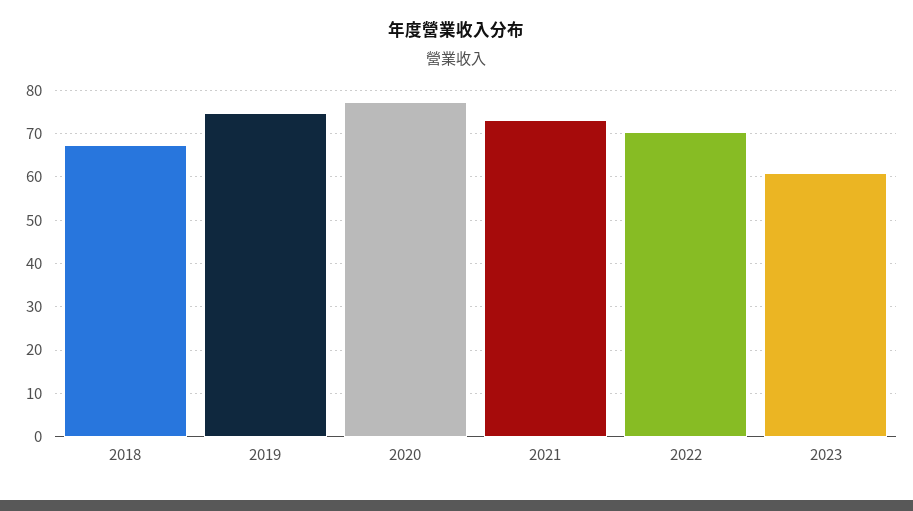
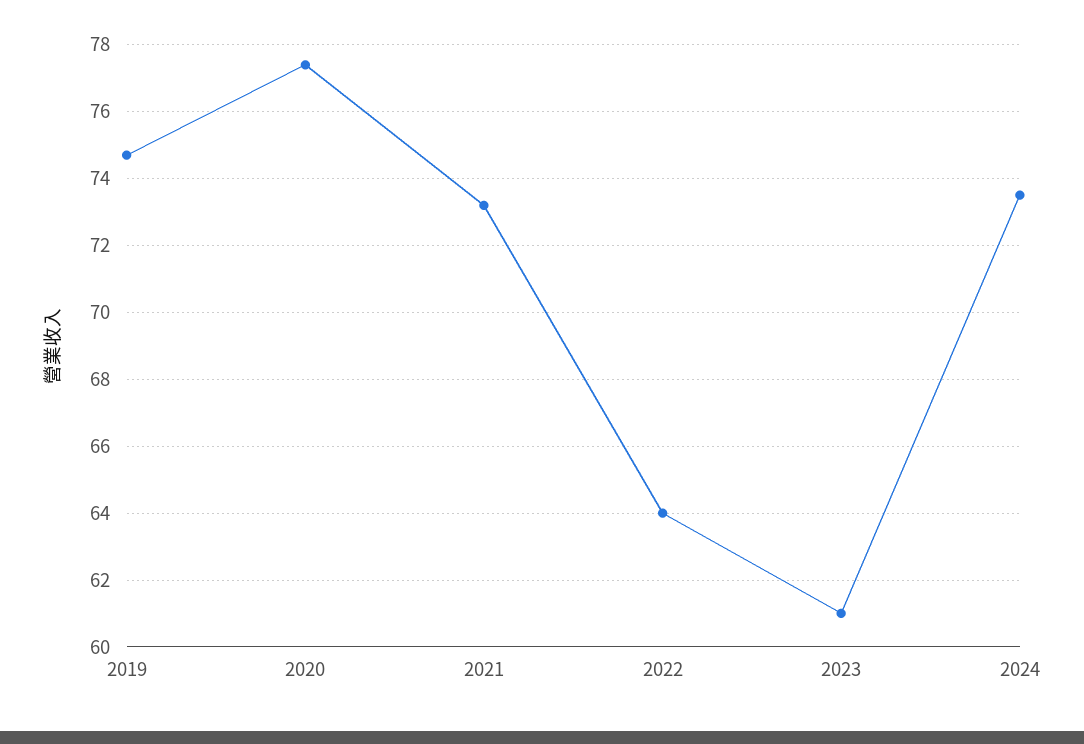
2018: 68 -> none
2022: 70 -> 64
2024: none -> 73.5

